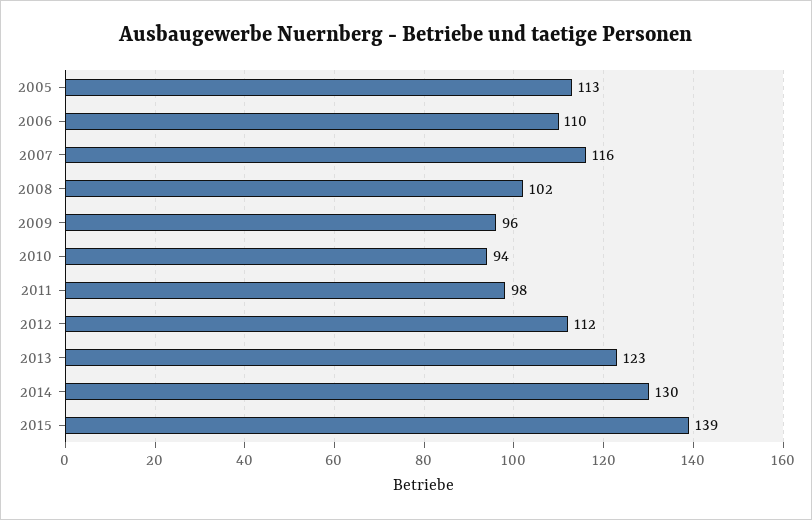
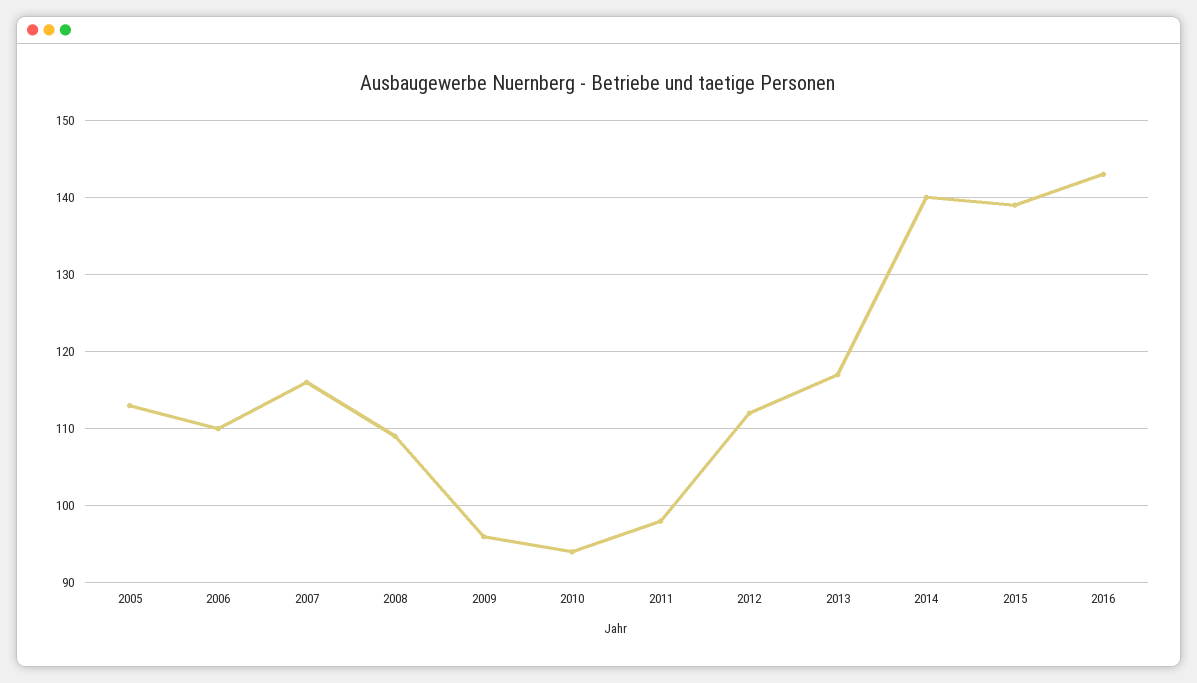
2008: 102 -> 109
2013: 123 -> 117
2014: 130 -> 140
2016: none -> 143

